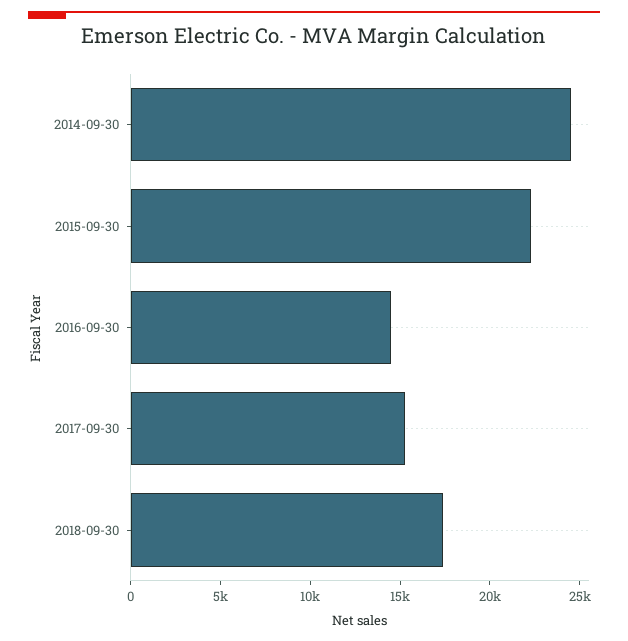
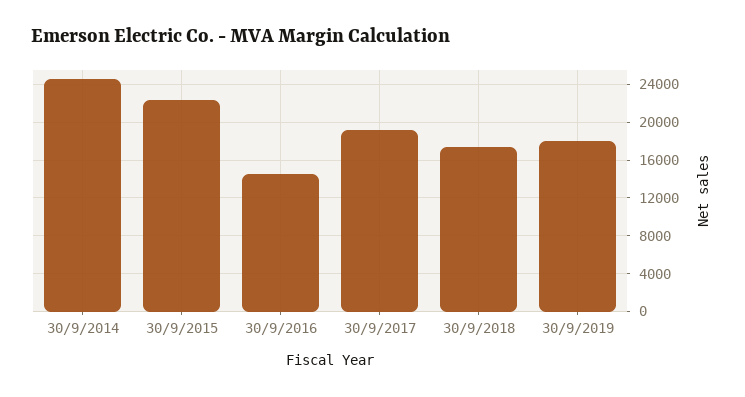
2017-09-30: 15000 -> 19000
30/9/2019: none -> 18000

